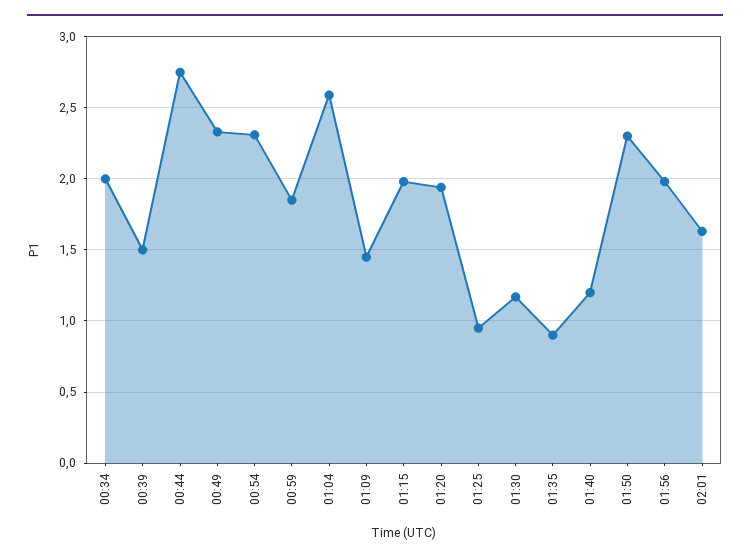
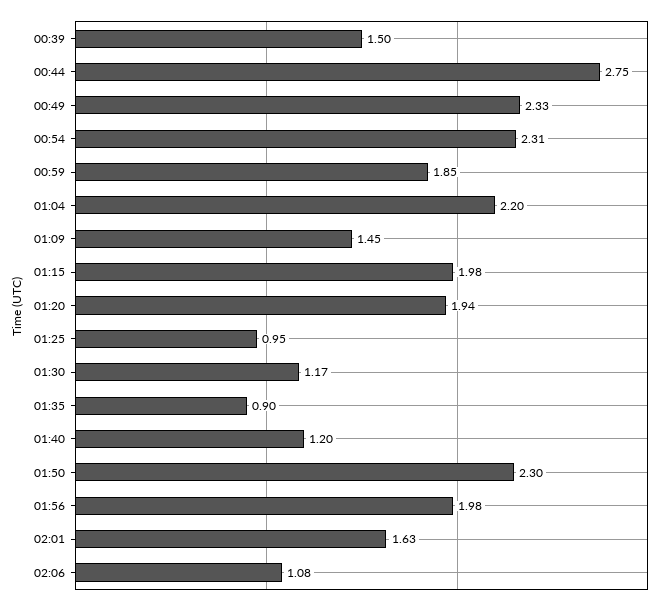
00:34: 2 -> none
01:04: 2.6 -> 2.2
02:06: none -> 1.08

